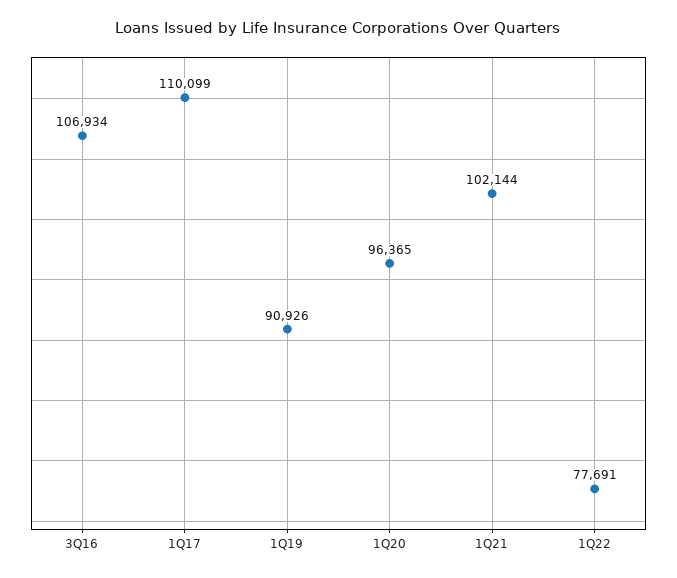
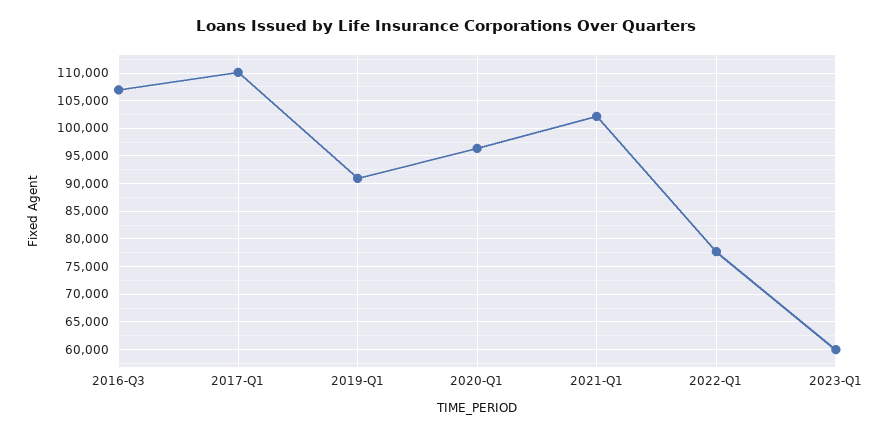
2023-Q1: none -> 60000

